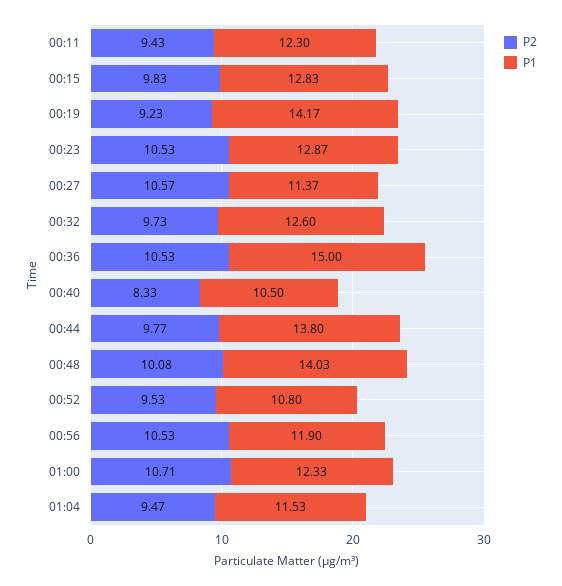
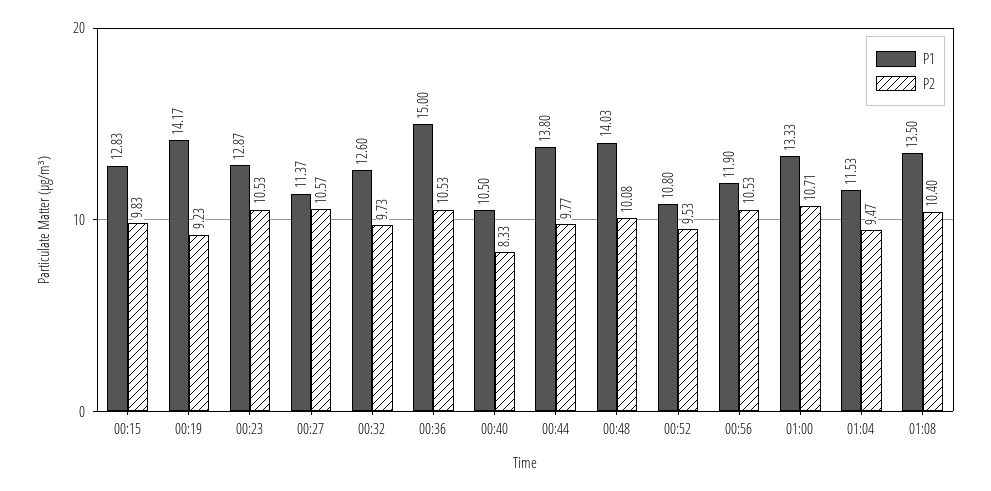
P2, 00:11: 9.43 -> none
P1, 00:11: 12.3 -> none
P1, 01:00: 12.33 -> 13.33
P1, 01:08: none -> 13.5
P2, 01:08: none -> 10.4

